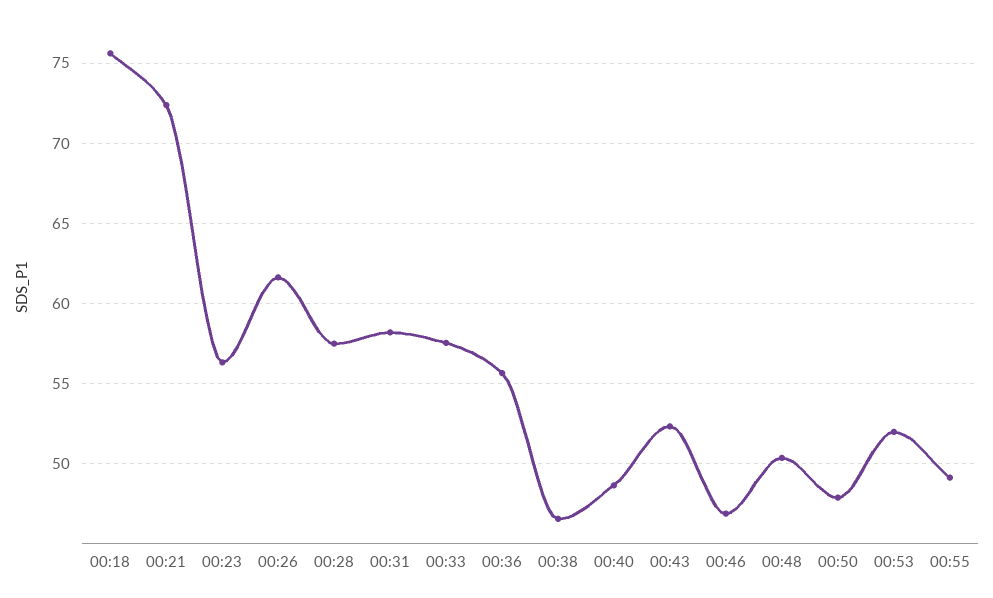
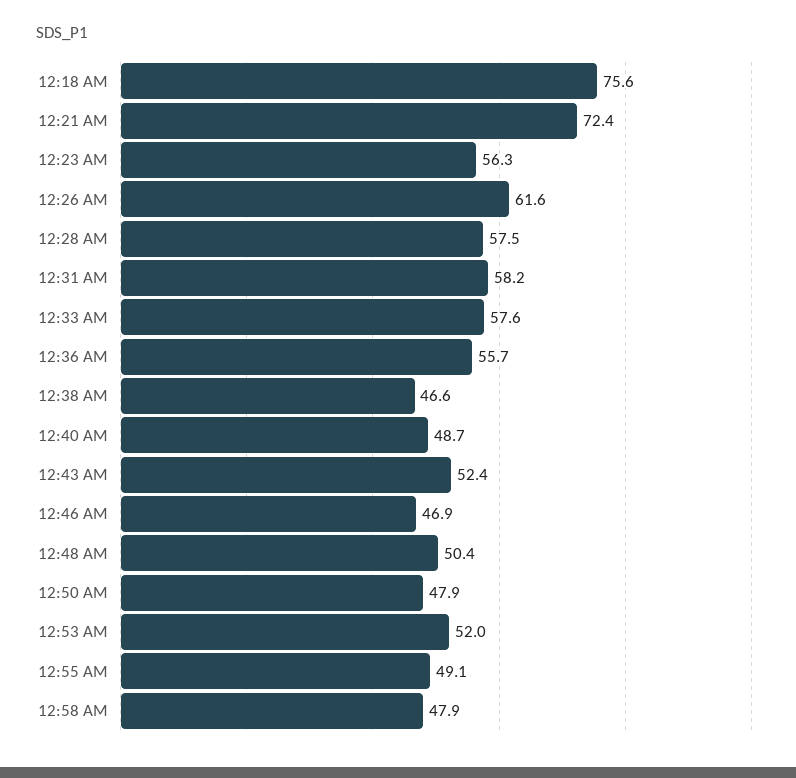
12:58 AM: none -> 47.9

